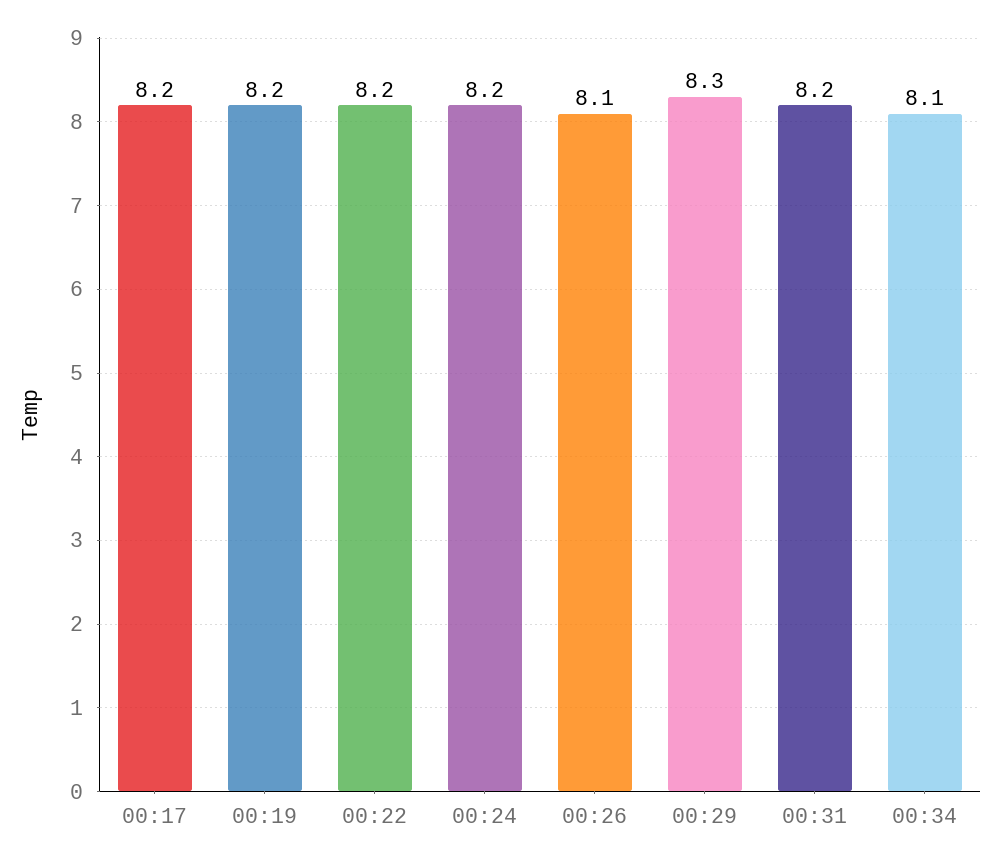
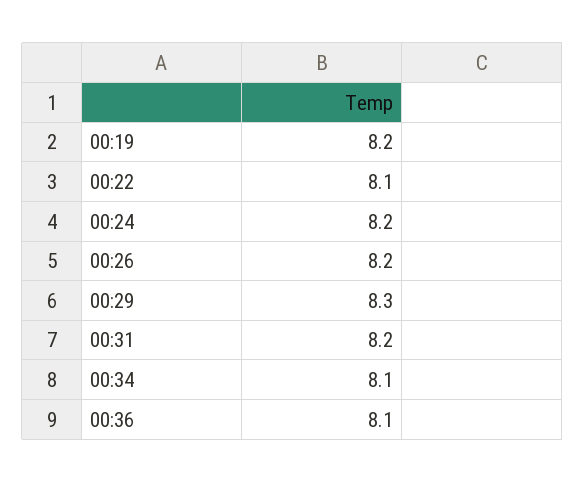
00:17: 8.2 -> none
00:22: 8.2 -> 8.1
00:26: 8.1 -> 8.2
00:36: none -> 8.1

